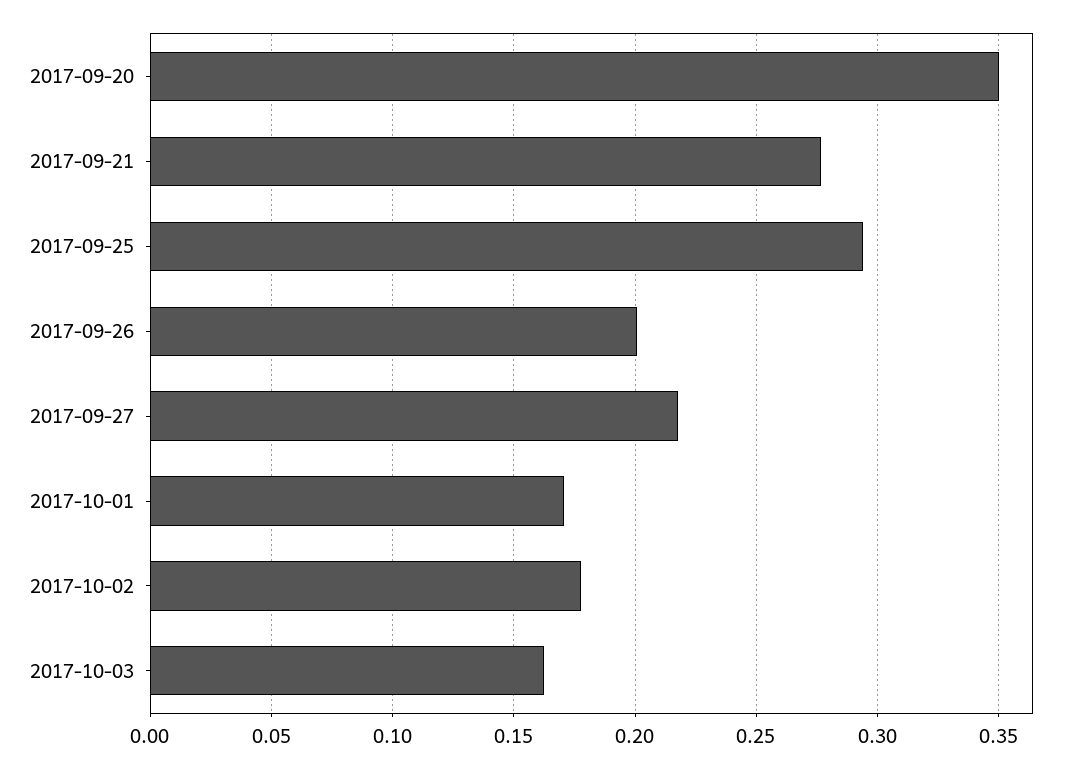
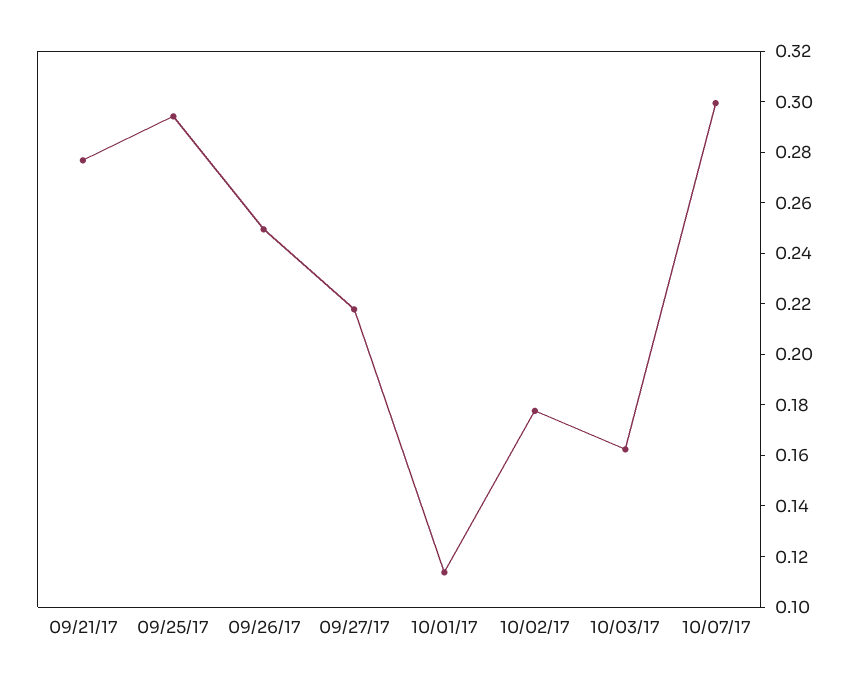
2017-09-20: 0.35 -> none
2017-09-26: 0.2 -> 0.25
2017-10-01: 0.17 -> 0.115
10/07/17: none -> 0.3

